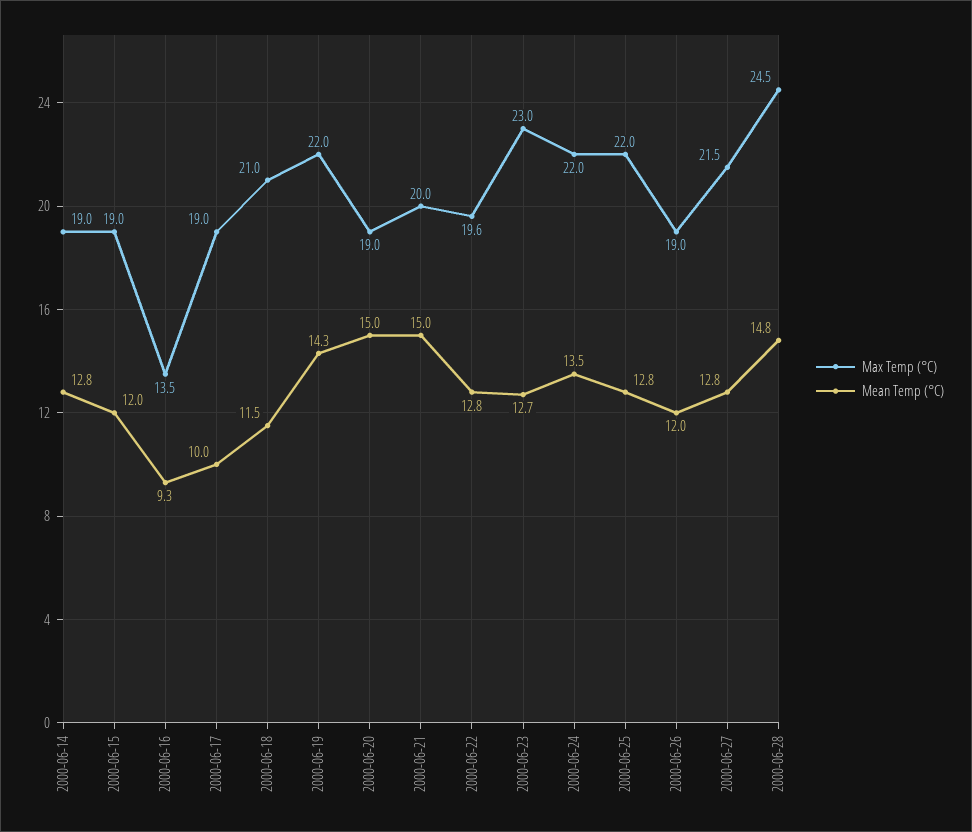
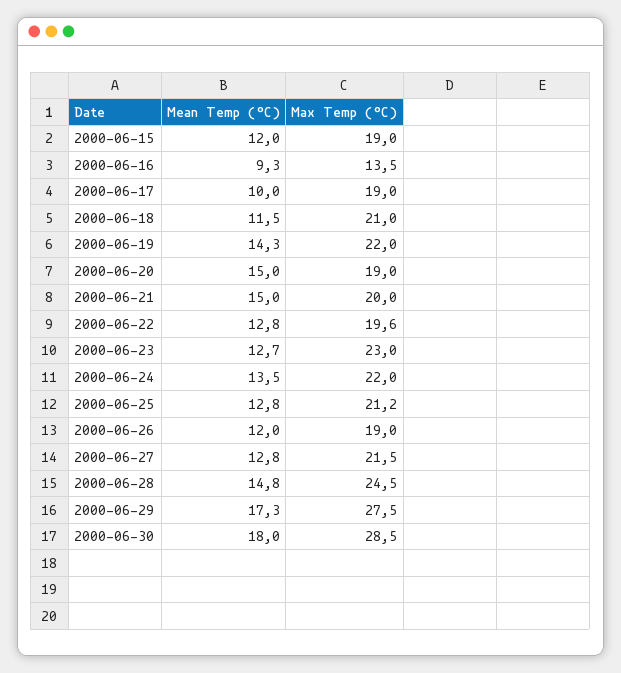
Max Temp (°C), 2000-06-14: 19 -> none
Mean Temp (°C), 2000-06-14: 12.8 -> none
Max Temp (°C), 2000-06-25: 22 -> 21.2
Mean Temp (°C), 2000-06-29: none -> 17.3
Max Temp (°C), 2000-06-29: none -> 27.5
Mean Temp (°C), 2000-06-30: none -> 18
Max Temp (°C), 2000-06-30: none -> 28.5

